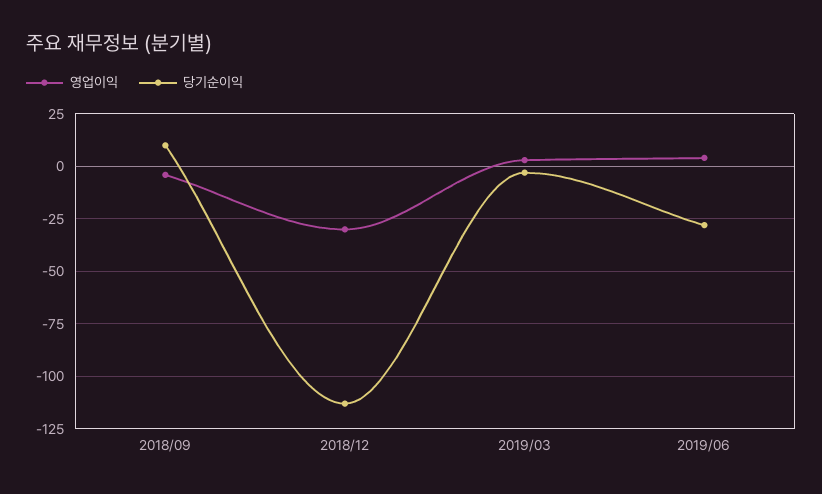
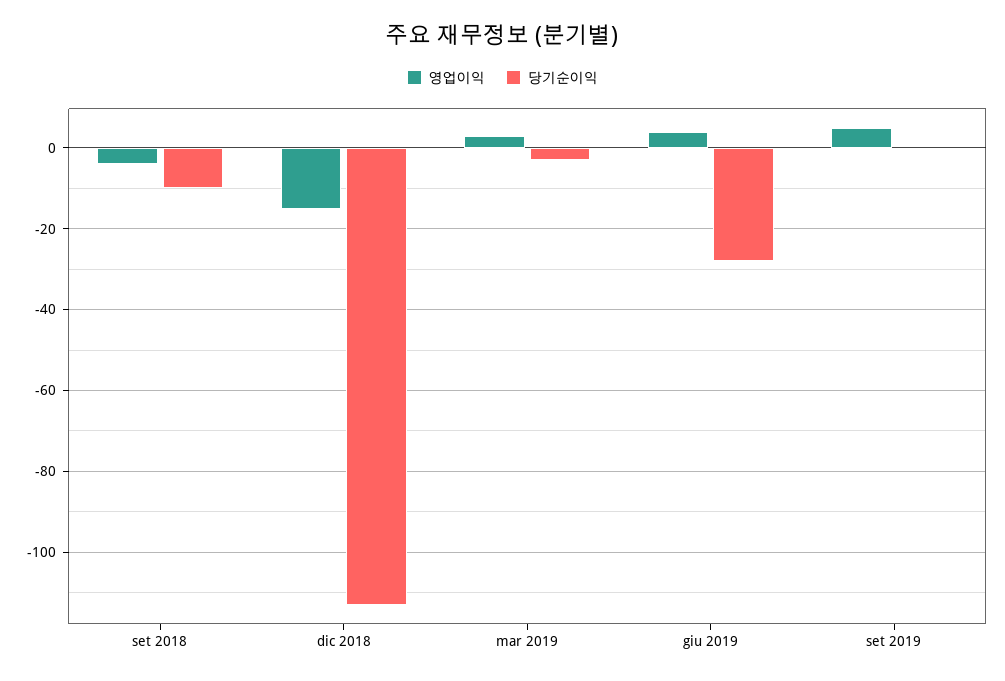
당기순이익, 2018/09: 10 -> -10
영업이익, 2018/12: -30 -> -15
영업이익, set 2019: none -> 5
당기순이익, set 2019: none -> 0

